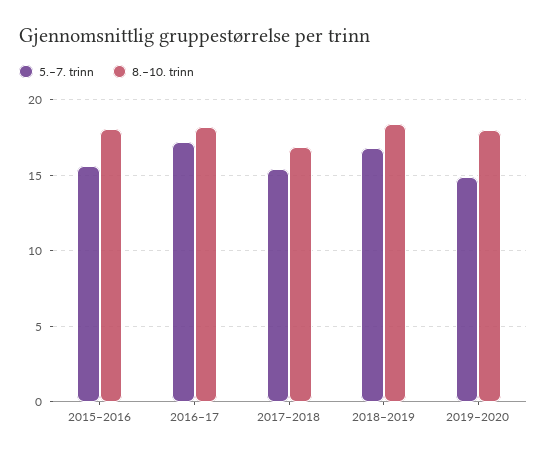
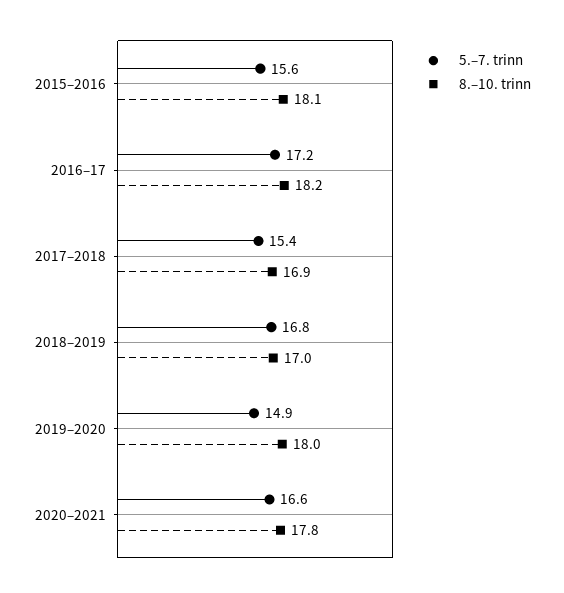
8.–10. trinn, 2018–2019: 18.5 -> 17
5.–7. trinn, 2020–2021: none -> 16.6
8.–10. trinn, 2020–2021: none -> 17.8

